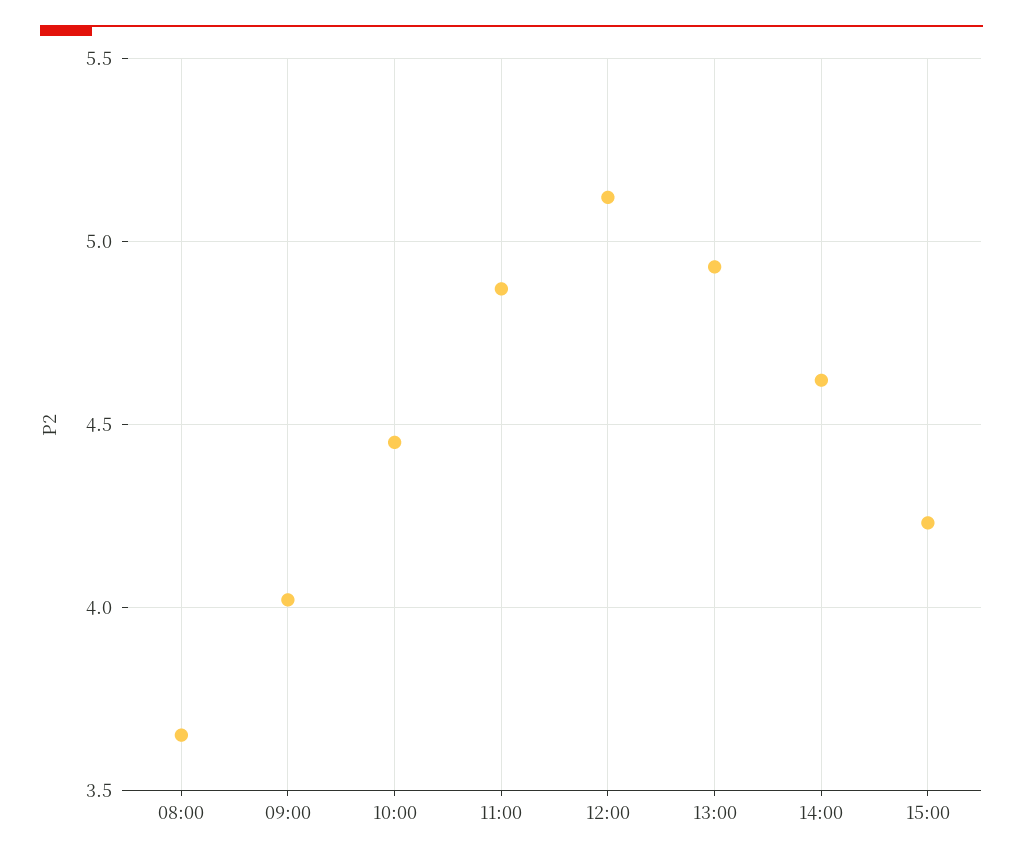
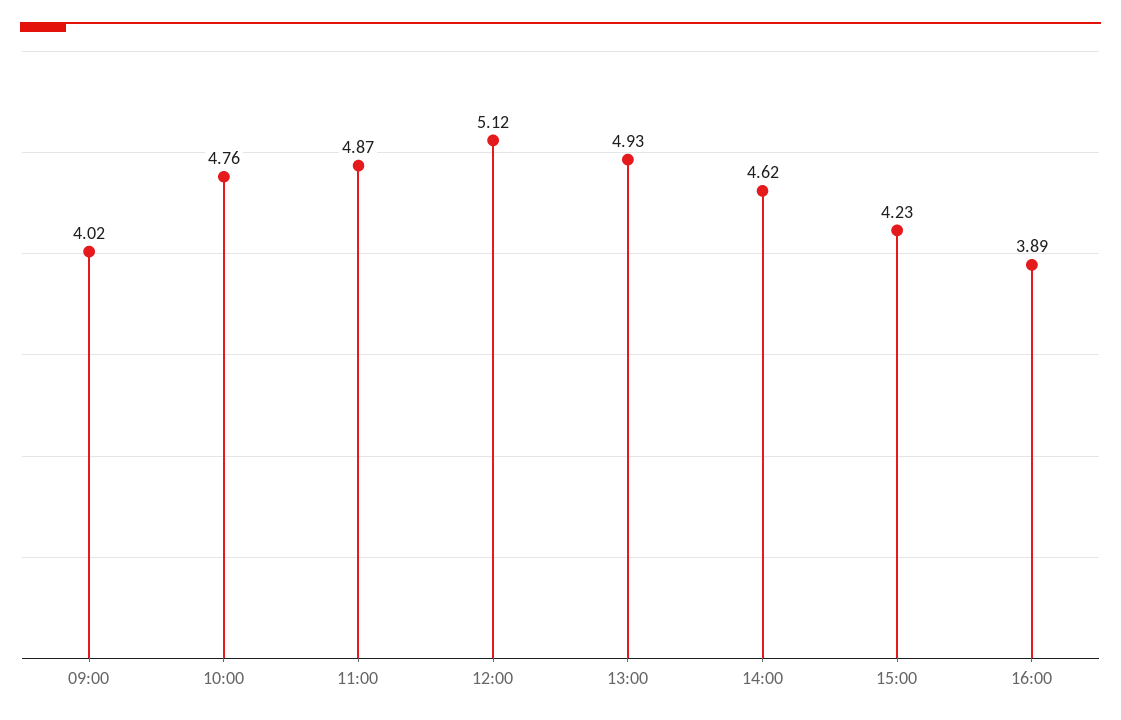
08:00: 3.65 -> none
10:00: 4.45 -> 4.76
16:00: none -> 3.89

